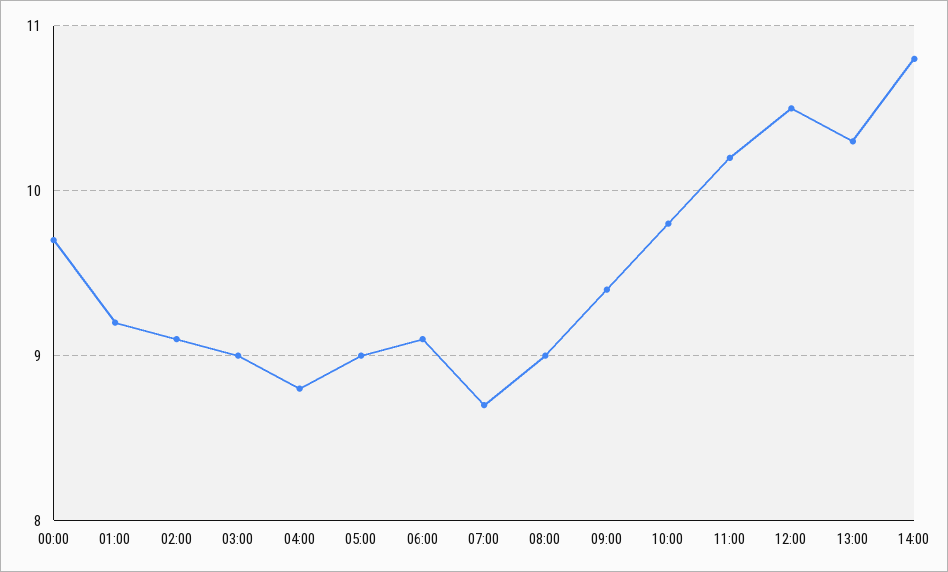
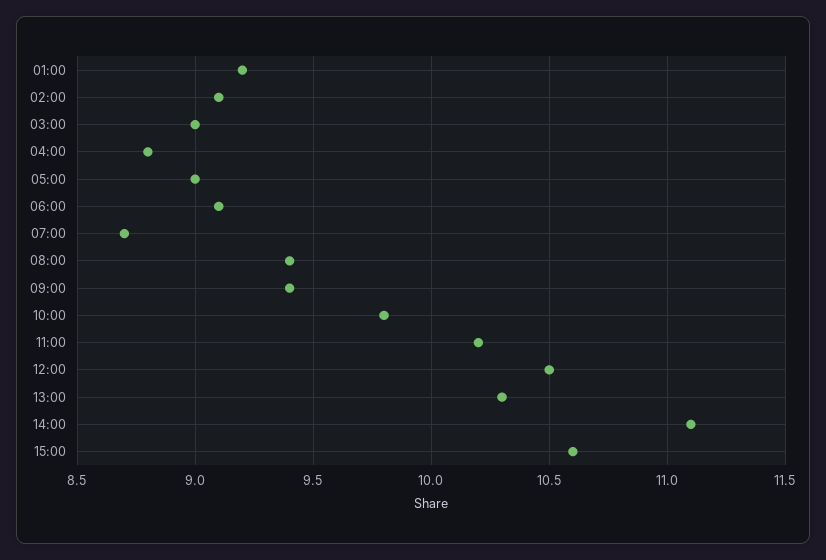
00:00: 9.7 -> none
08:00: 9 -> 9.4
14:00: 10.8 -> 11.1
15:00: none -> 10.6

